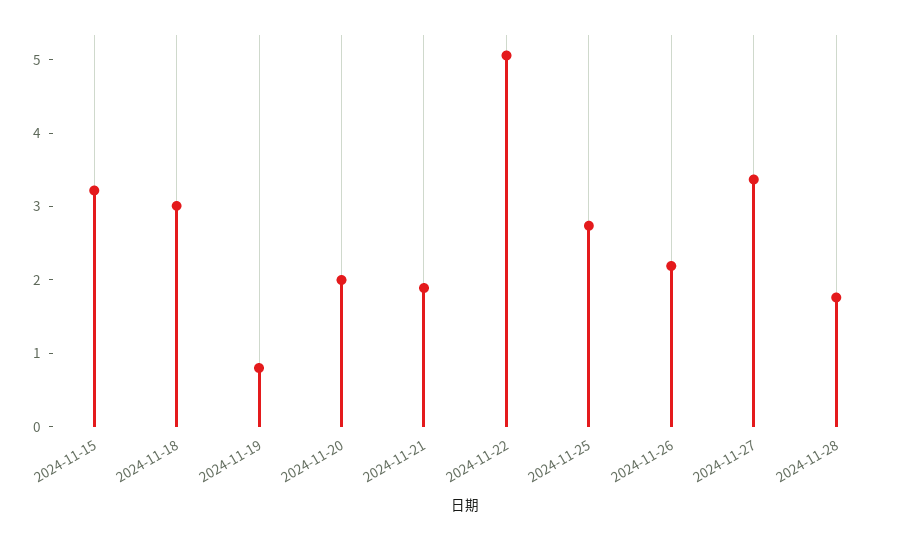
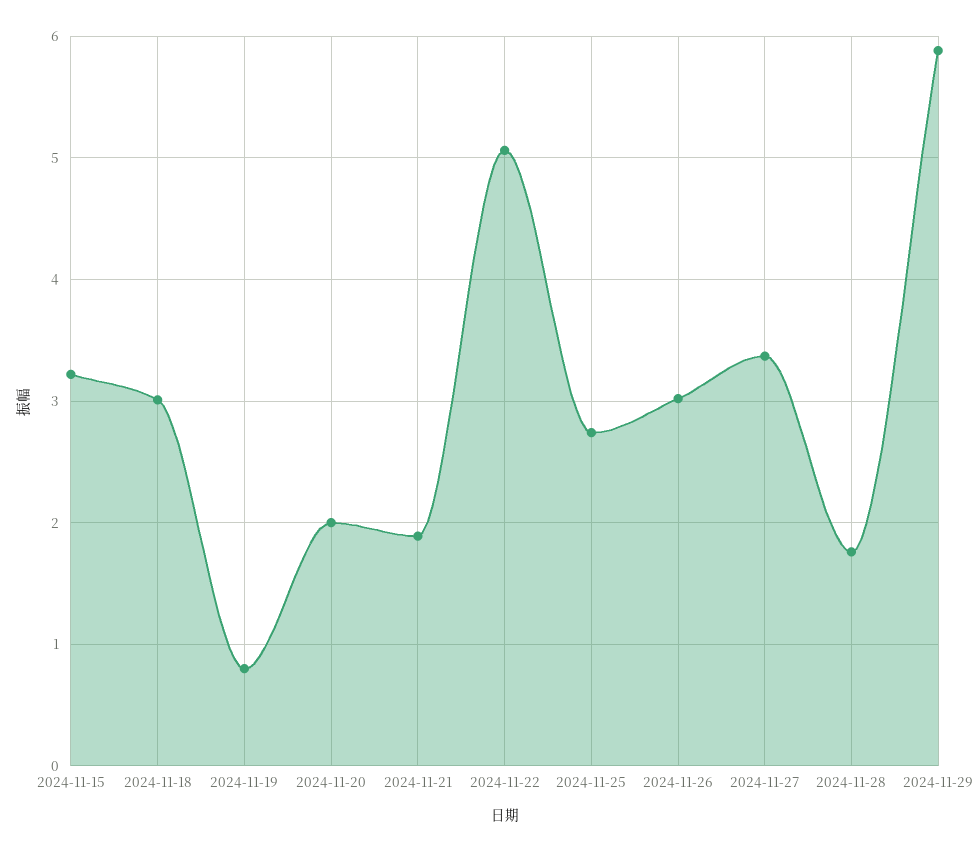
2024-11-26: 2.2 -> 3
2024-11-29: none -> 5.9

